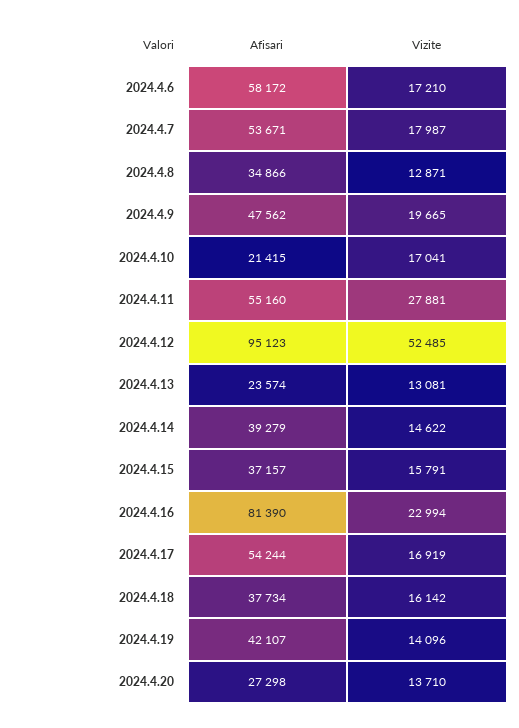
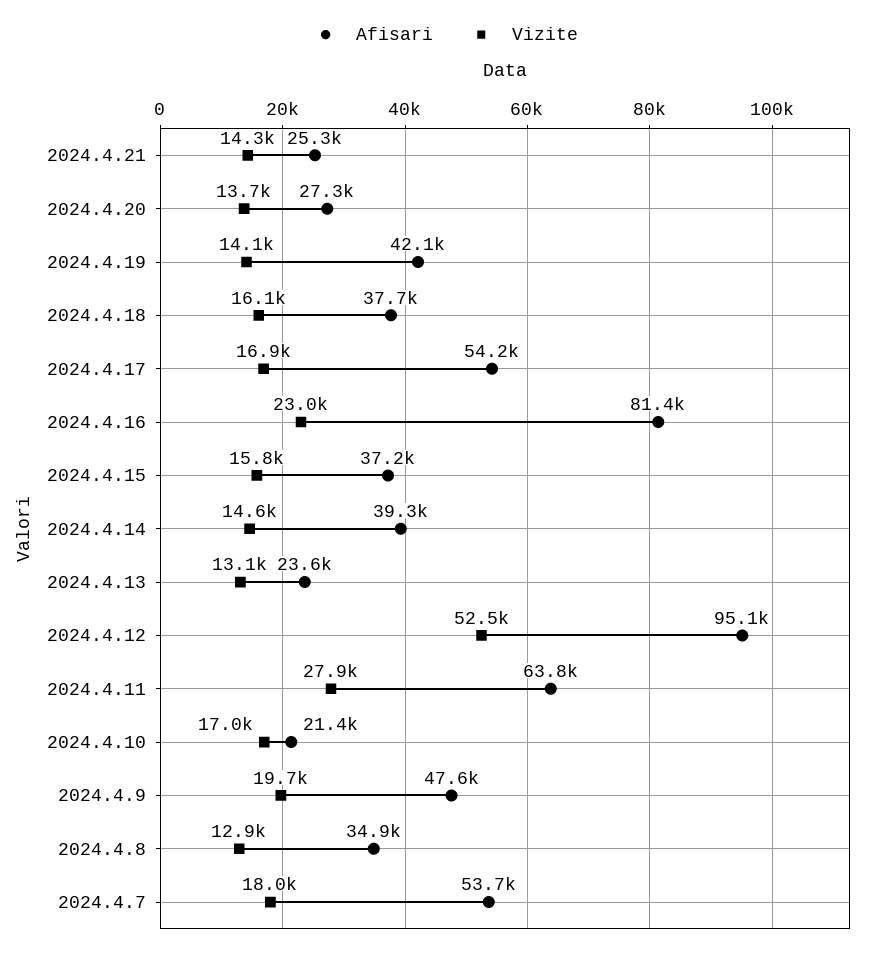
Afisari, 2024.4.6: 58172 -> none
Vizite, 2024.4.6: 17210 -> none
Afisari, 2024.4.11: 55160 -> 63800
Afisari, 2024.4.21: none -> 25300
Vizite, 2024.4.21: none -> 14300

